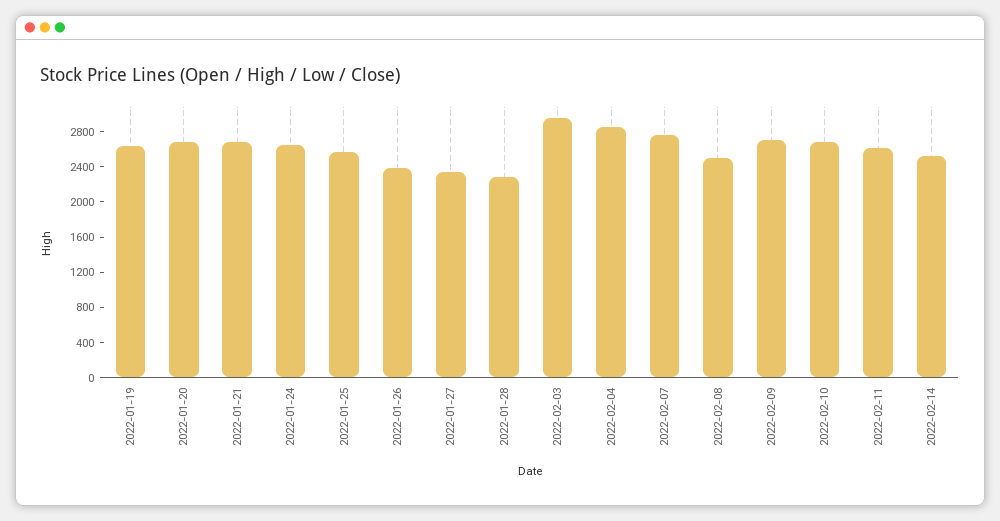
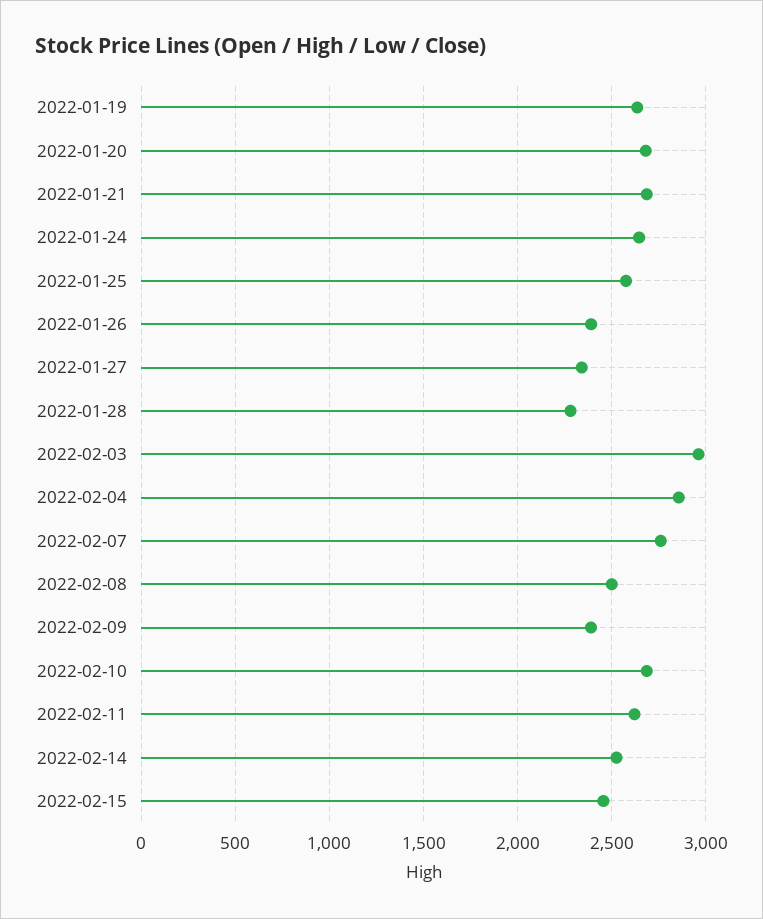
2022-02-09: 2700 -> 2400
2022-02-15: none -> 2450

